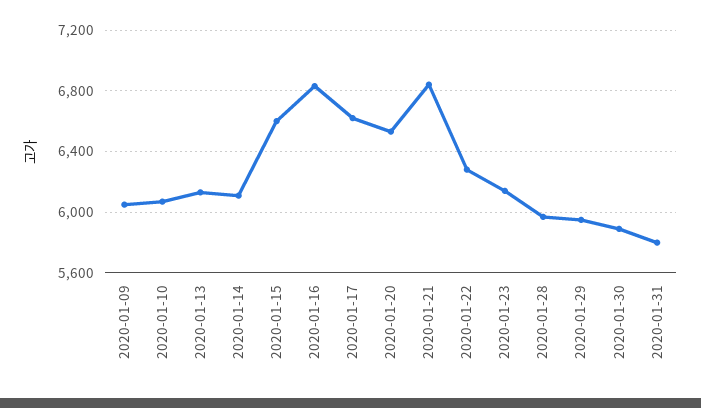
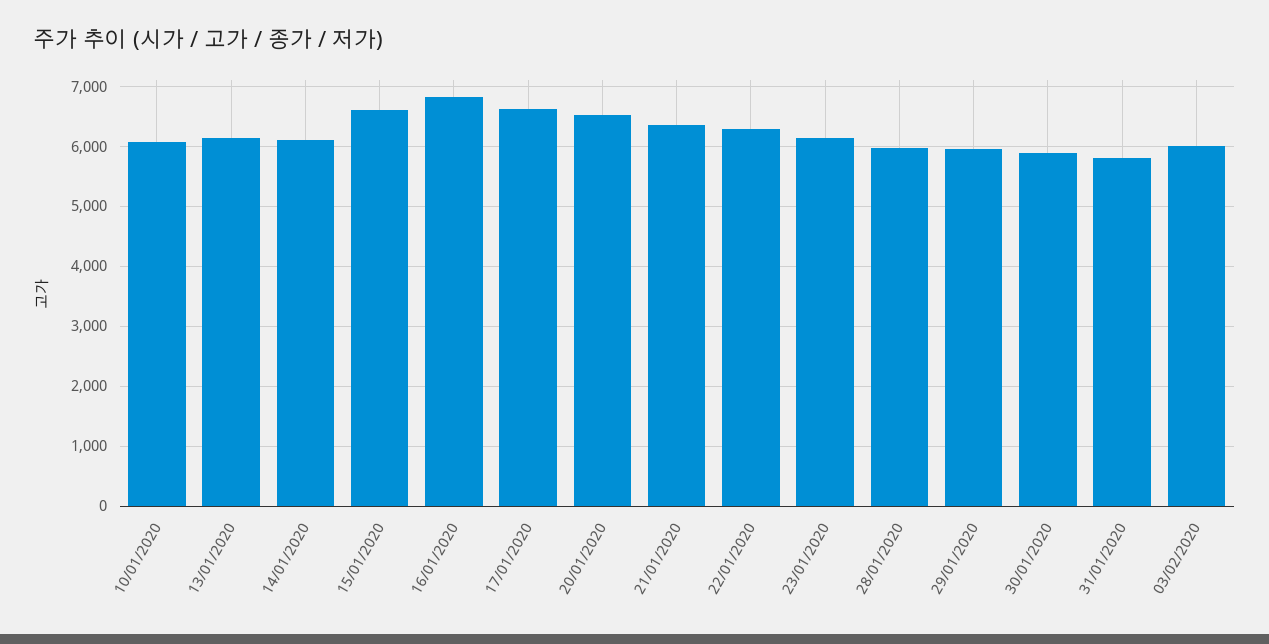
2020-01-09: 6050 -> none
2020-01-21: 6850 -> 6400
03/02/2020: none -> 6000

